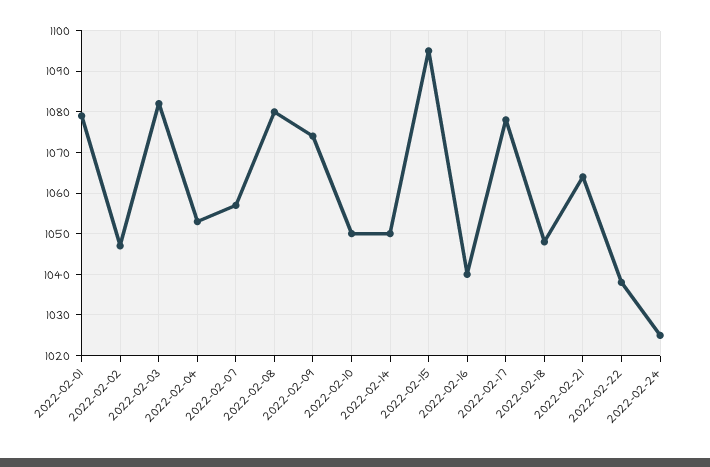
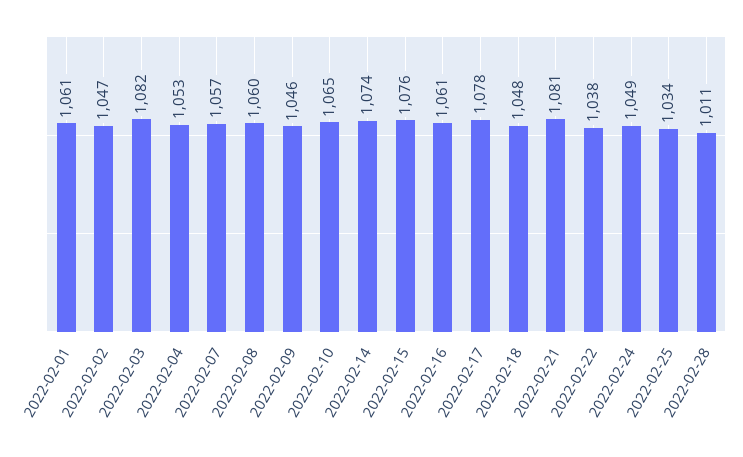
2022-02-01: 1080 -> 1061
2022-02-08: 1080 -> 1060
2022-02-09: 1075 -> 1046
2022-02-10: 1050 -> 1065
2022-02-14: 1050 -> 1074
2022-02-15: 1095 -> 1076
2022-02-16: 1040 -> 1061
2022-02-21: 1065 -> 1081
2022-02-24: 1025 -> 1049
2022-02-25: none -> 1034
2022-02-28: none -> 1011

